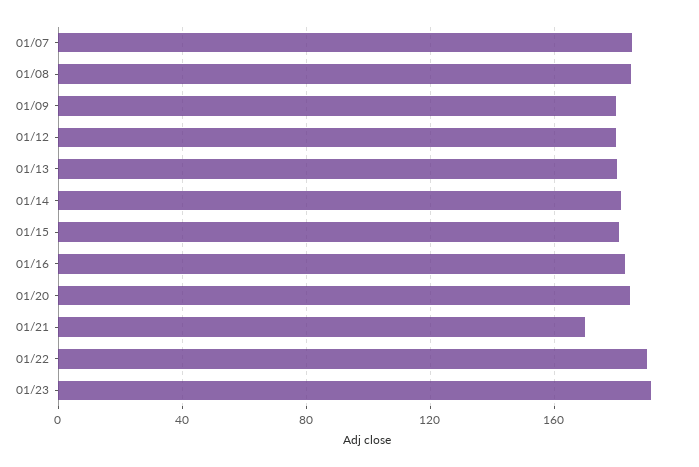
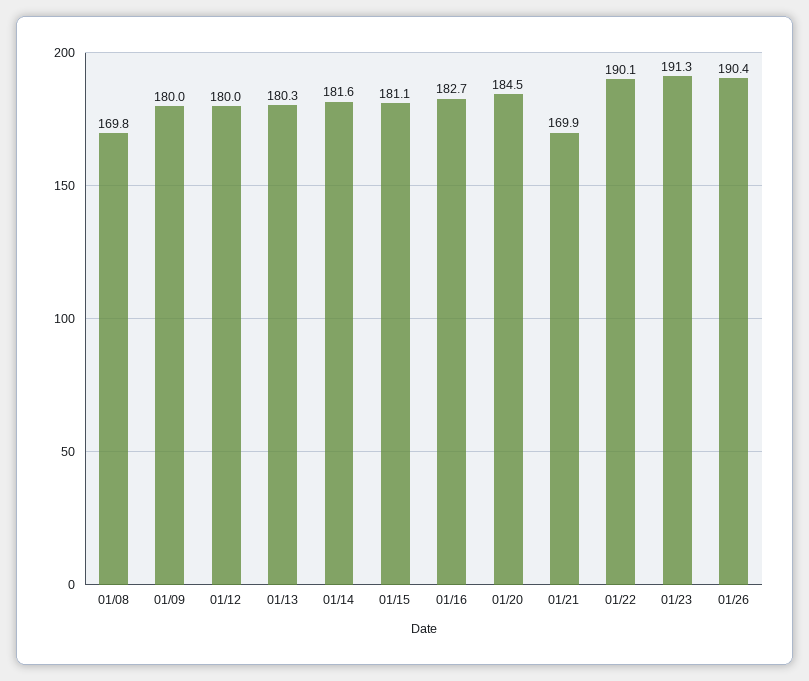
01/07: 185 -> none
01/08: 185 -> 169.8
01/26: none -> 190.4

